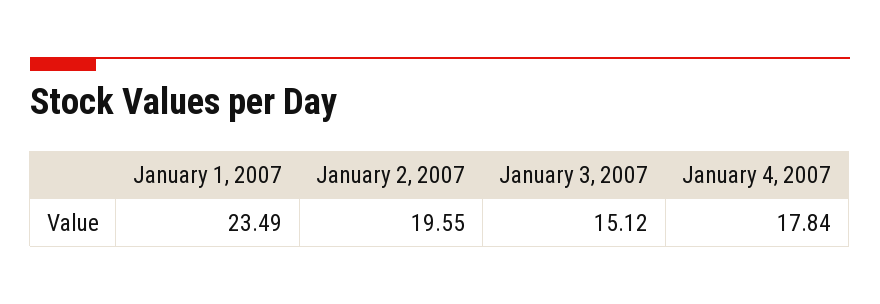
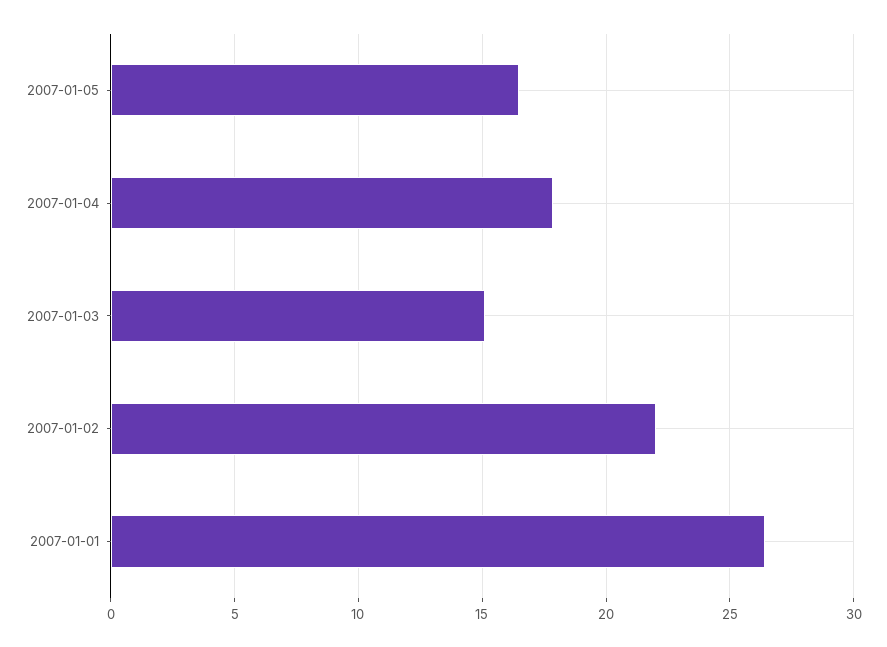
January 1, 2007: 23.49 -> 26.5
January 2, 2007: 19.55 -> 22
2007-01-05: none -> 16.5

